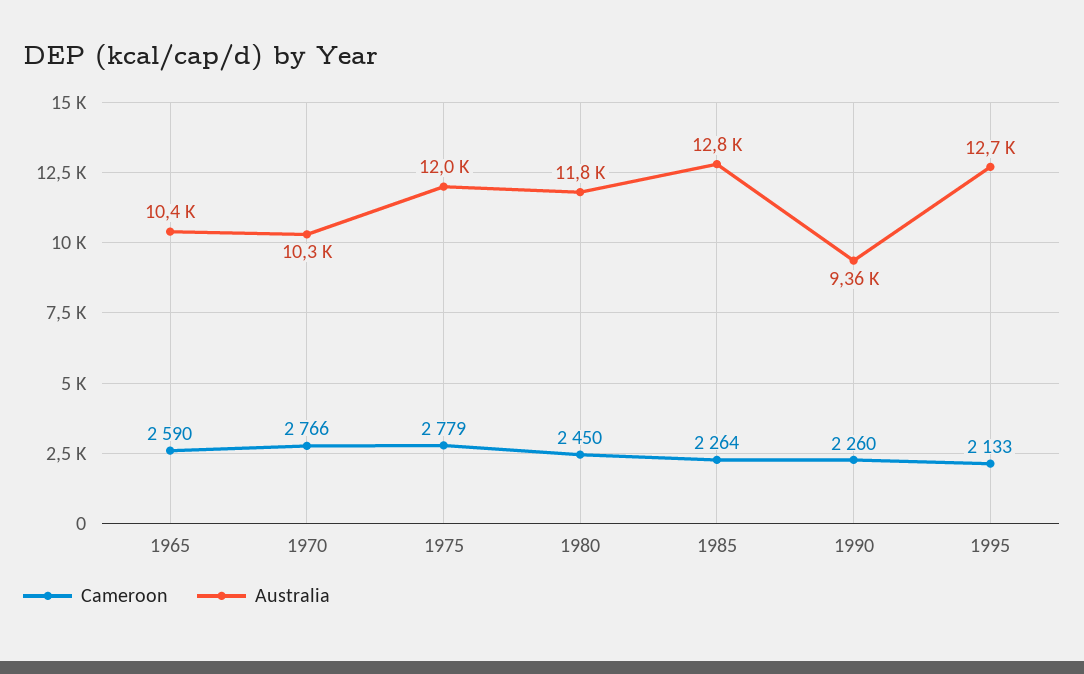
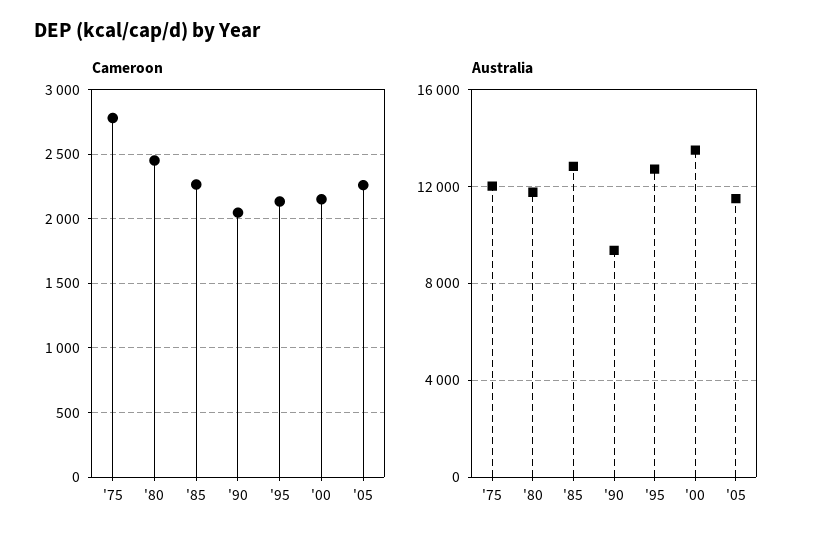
Cameroon, 1965: 2590 -> none
Australia, 1965: 10400 -> none
Cameroon, 1970: 2766 -> none
Australia, 1970: 10300 -> none
Cameroon, 1990: 2260 -> 2050
Cameroon, '00: none -> 2150
Cameroon, '05: none -> 2250
Australia, '00: none -> 13500
Australia, '05: none -> 11500

